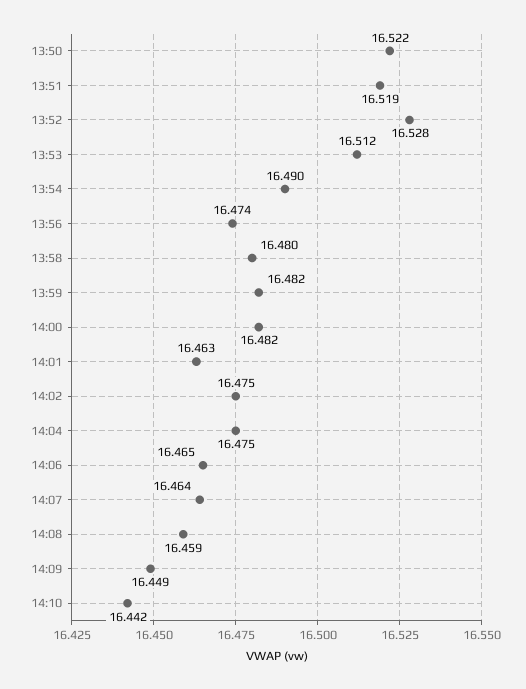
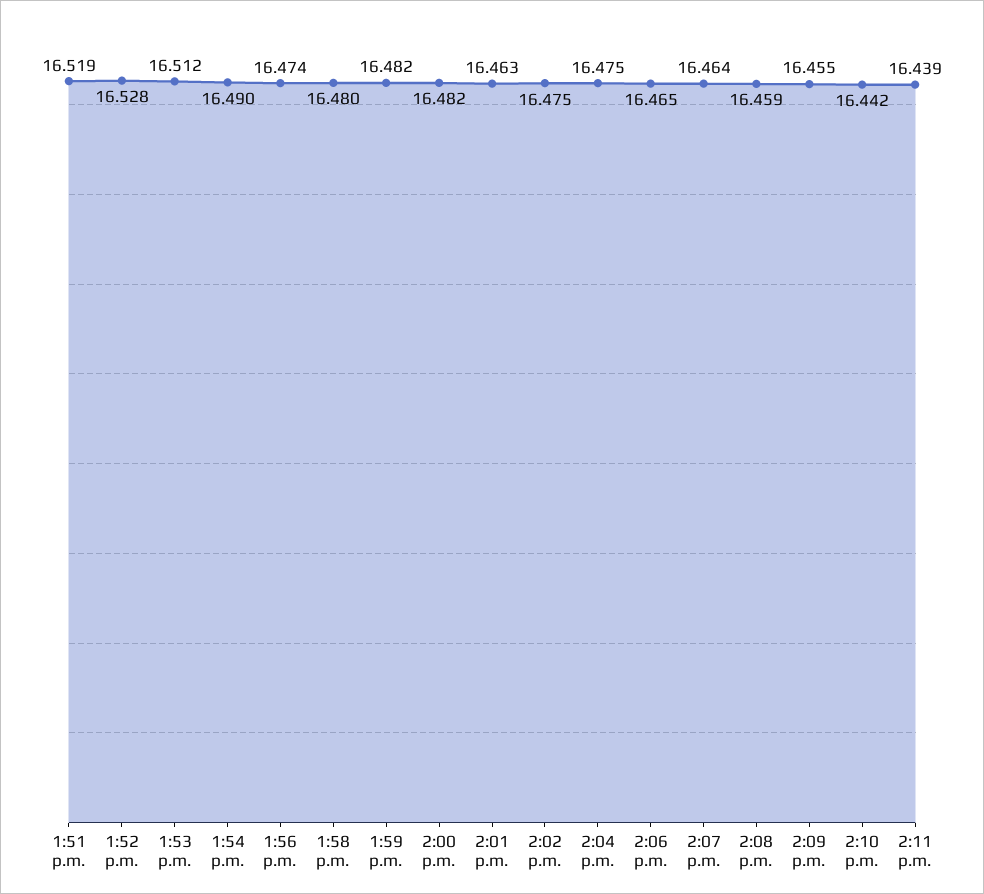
13:50: 16.522 -> none
14:09: 16.449 -> 16.455
2:11 p.m.: none -> 16.439

